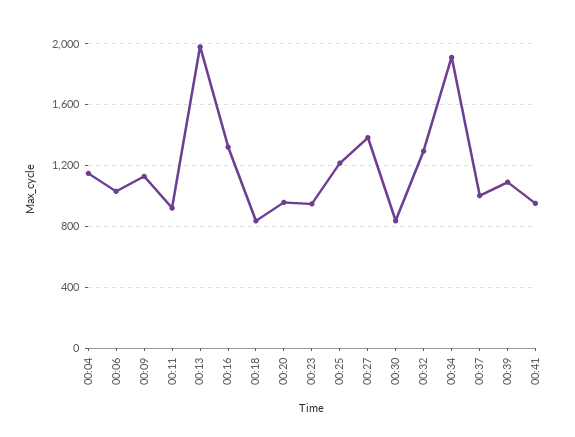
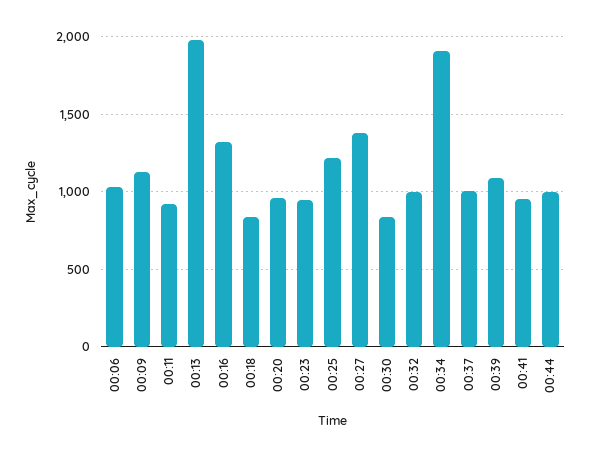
00:04: 1150 -> none
00:32: 1300 -> 1000
00:44: none -> 1000

